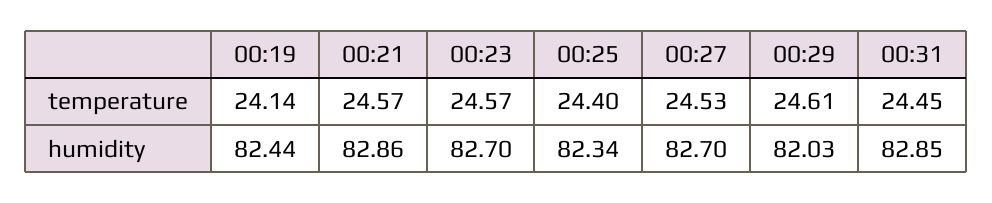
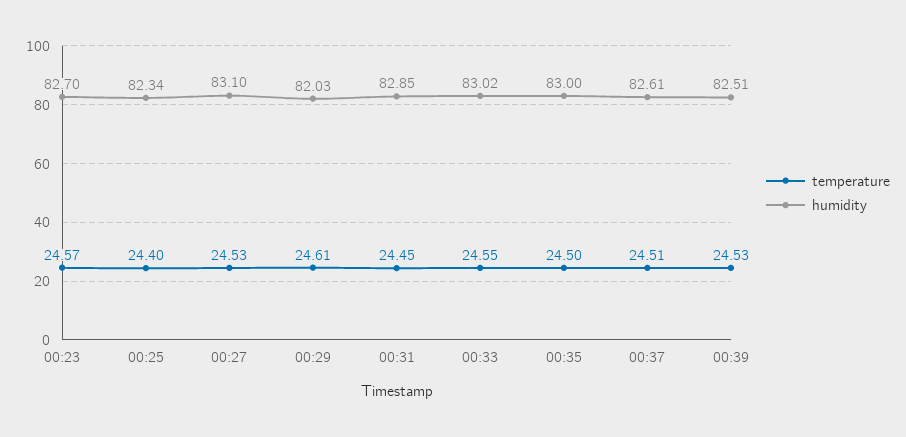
temperature, 00:19: 24.14 -> none
temperature, 00:21: 24.57 -> none
humidity, 00:19: 82.44 -> none
humidity, 00:21: 82.86 -> none
humidity, 00:27: 82.7 -> 83.1
temperature, 00:33: none -> 24.55
humidity, 00:33: none -> 83.02
temperature, 00:35: none -> 24.5
humidity, 00:35: none -> 83
temperature, 00:37: none -> 24.51
humidity, 00:37: none -> 82.61
temperature, 00:39: none -> 24.53
humidity, 00:39: none -> 82.51

